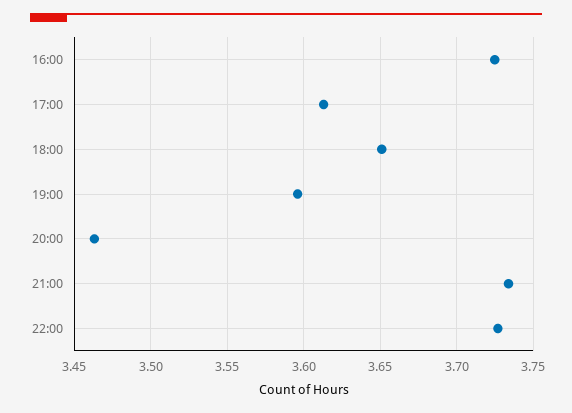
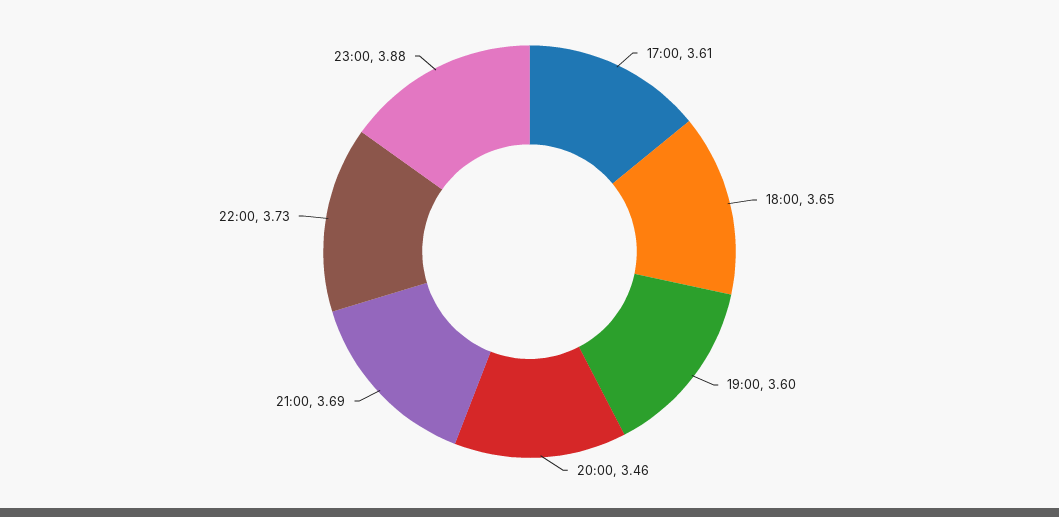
16:00: 3.725 -> none
21:00: 3.735 -> 3.69
23:00: none -> 3.88

